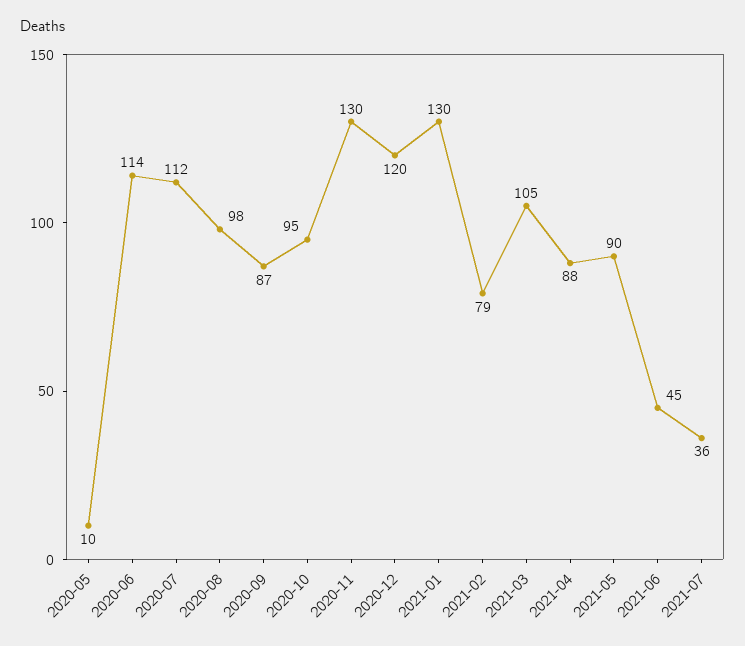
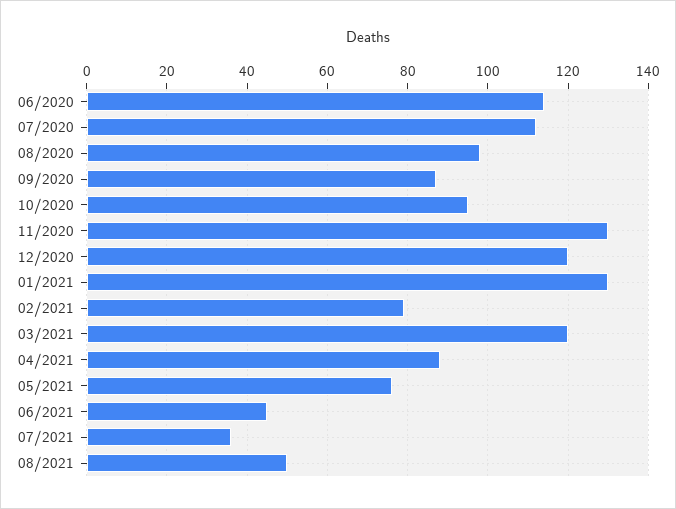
2020-05: 10 -> none
2021-03: 105 -> 120
2021-05: 90 -> 75
08/2021: none -> 50

